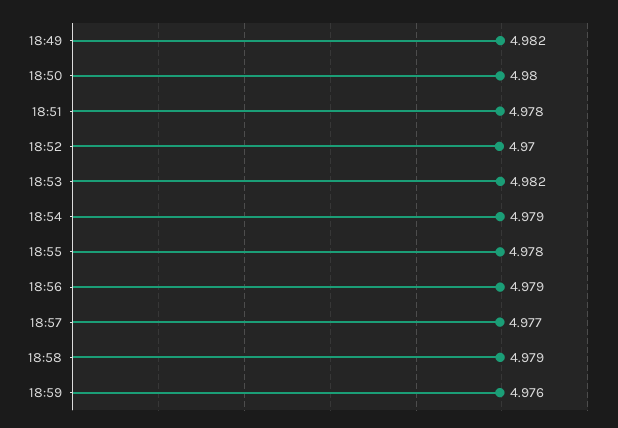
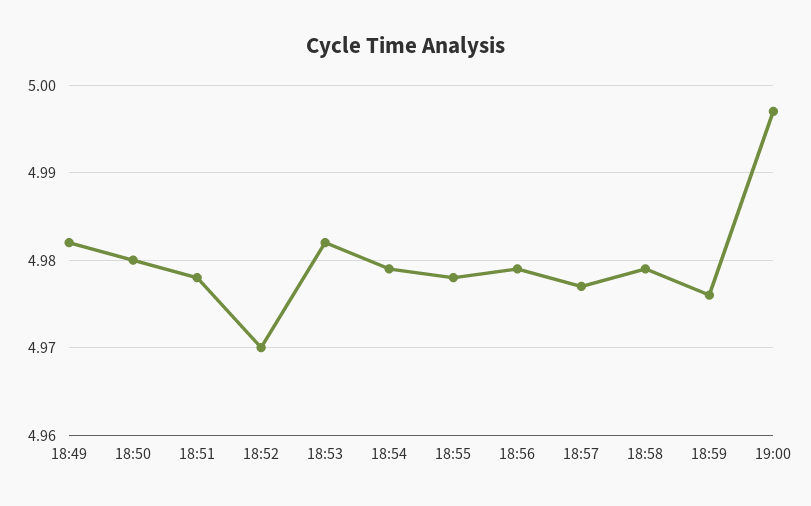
19:00: none -> 4.997

